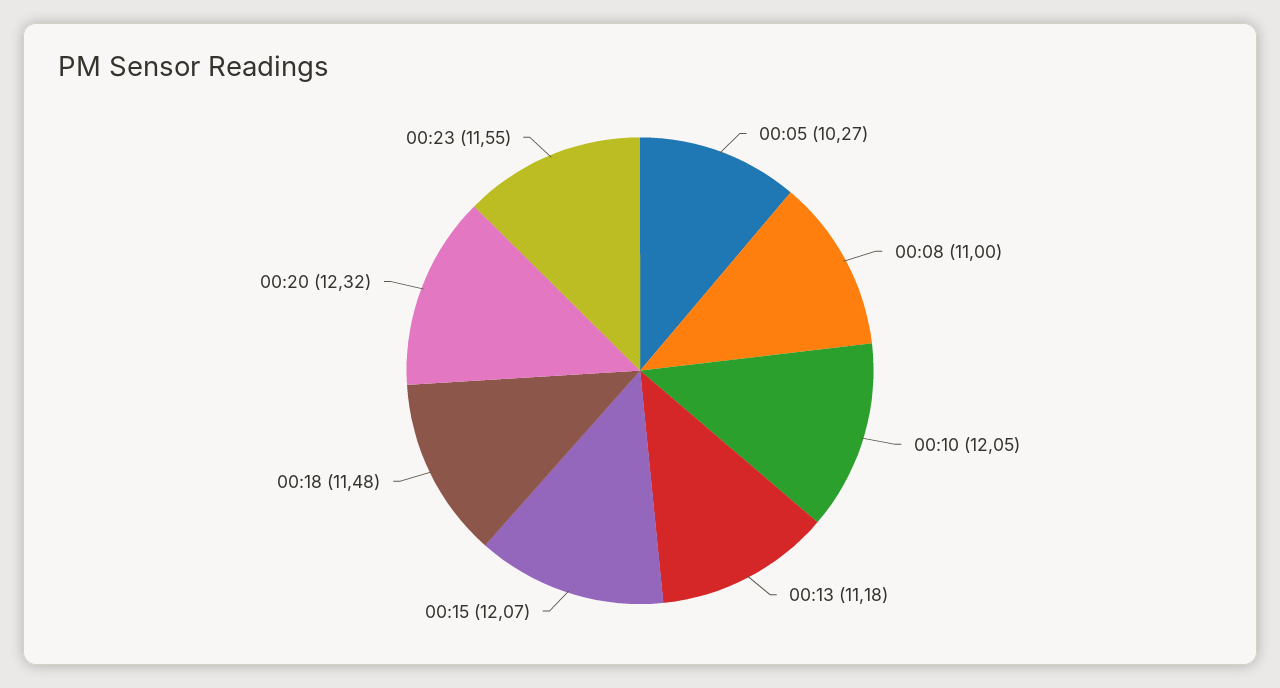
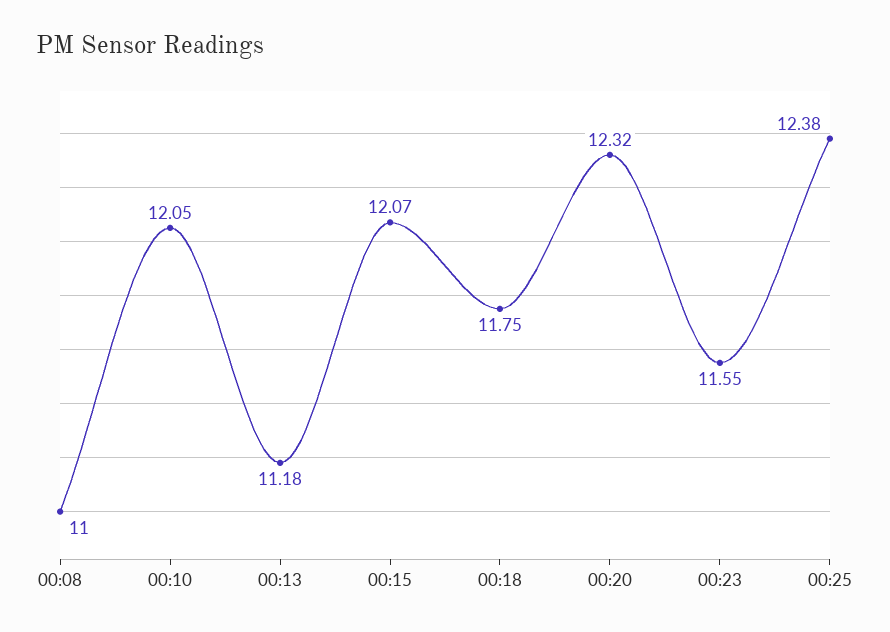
00:05: 10.27 -> none
00:18: 11.48 -> 11.75
00:25: none -> 12.38

